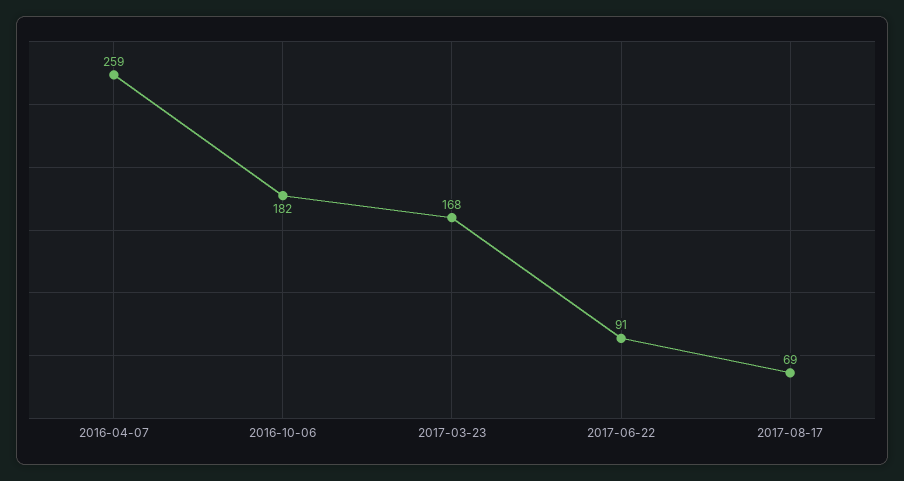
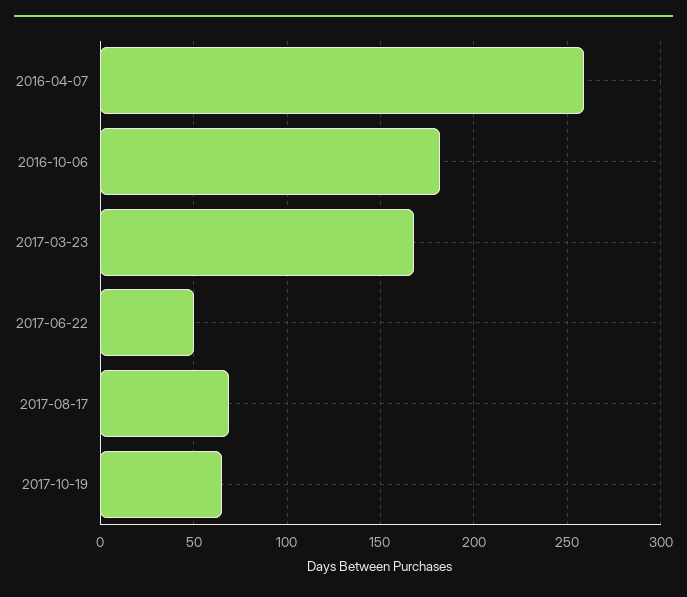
2017-06-22: 91 -> 50
2017-10-19: none -> 65

